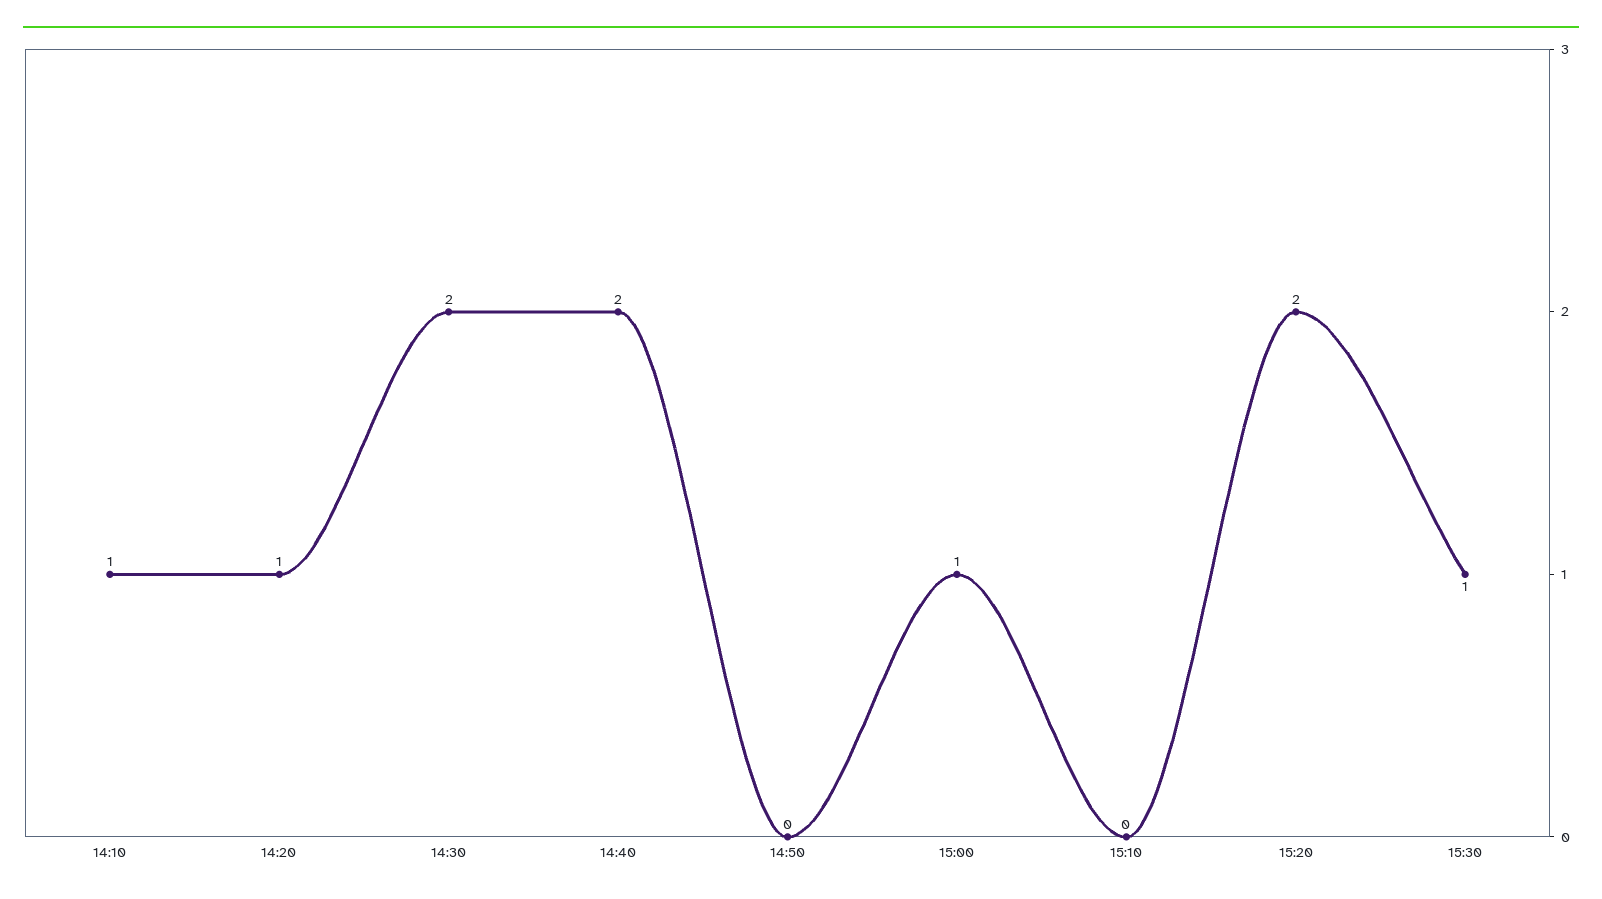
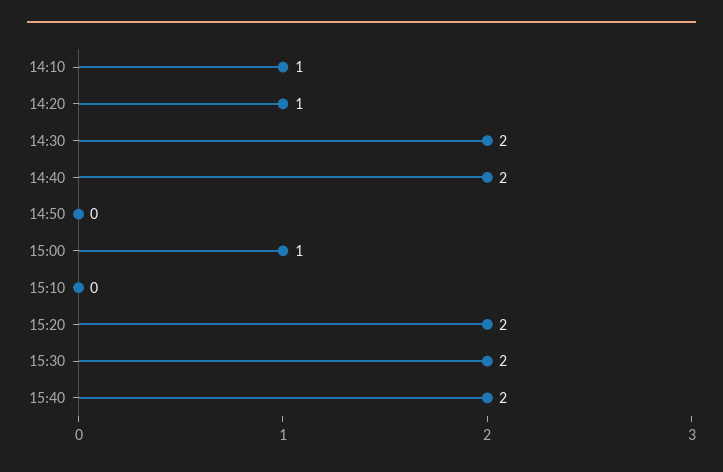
15:30: 1 -> 2
15:40: none -> 2

